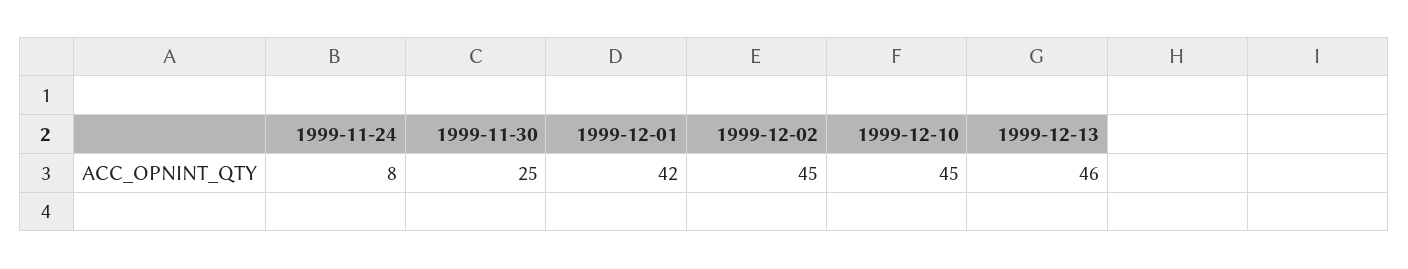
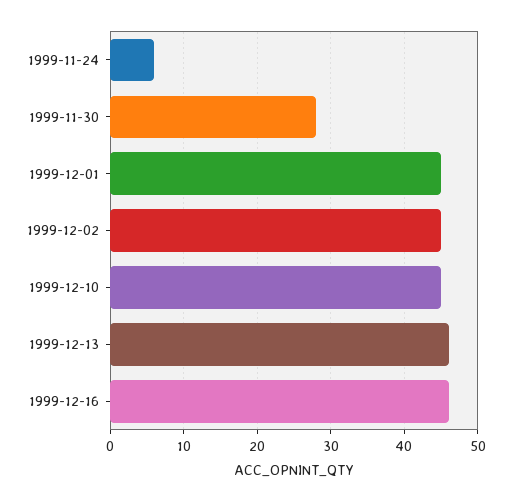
1999-11-24: 8 -> 6
1999-11-30: 25 -> 28
1999-12-01: 42 -> 45
1999-12-16: none -> 46

